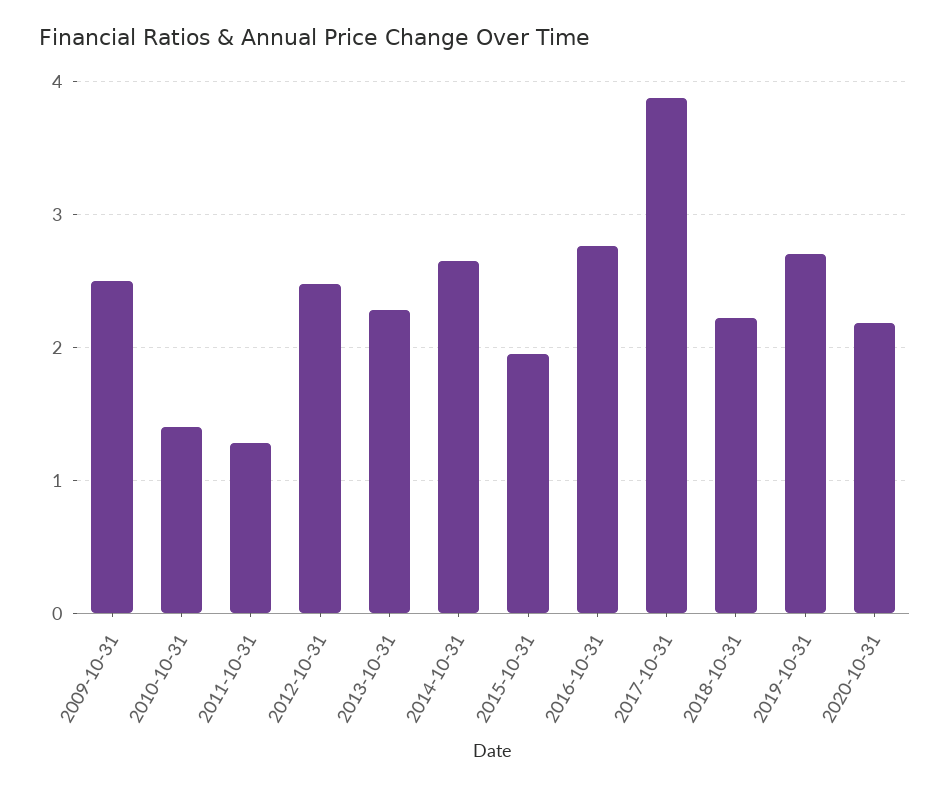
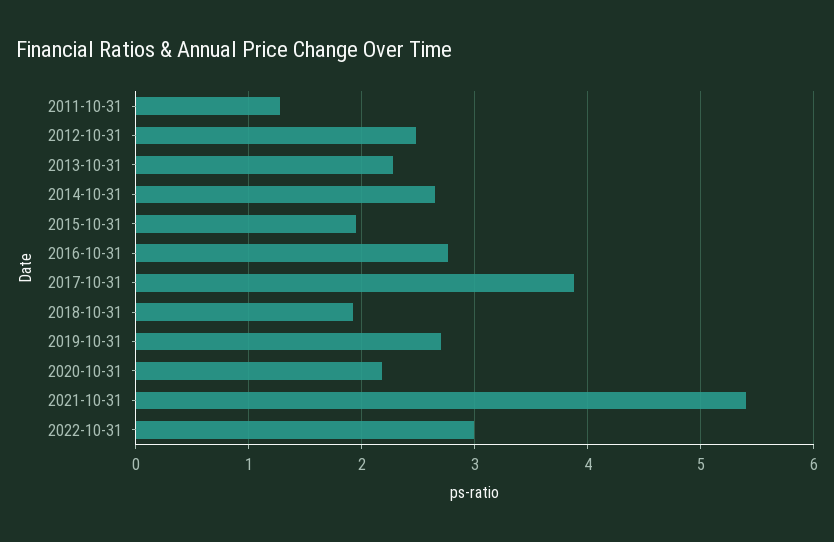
2009-10-31: 2.5 -> none
2010-10-31: 1.4 -> none
2018-10-31: 2.2 -> 1.9
2021-10-31: none -> 5.4
2022-10-31: none -> 3

